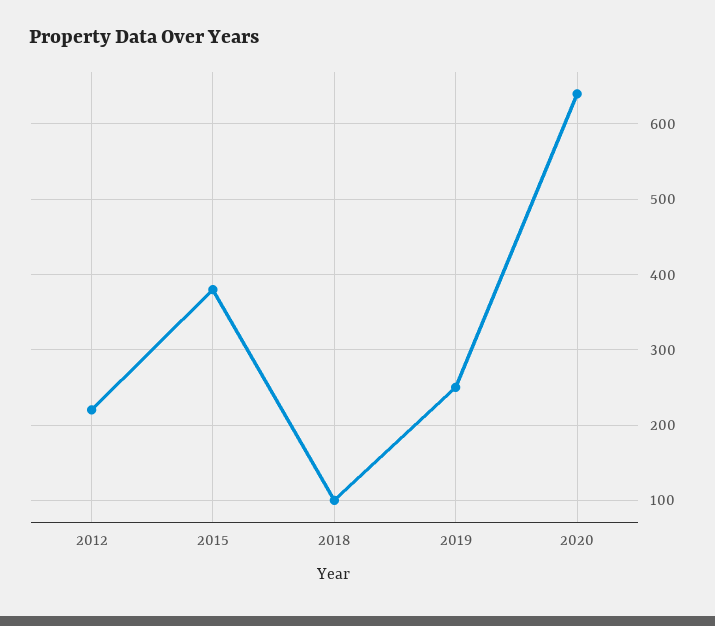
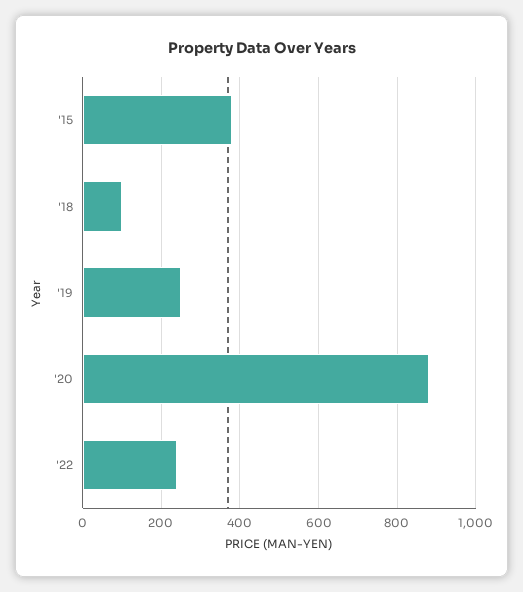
2012: 220 -> none
2020: 640 -> 880
'22: none -> 240

